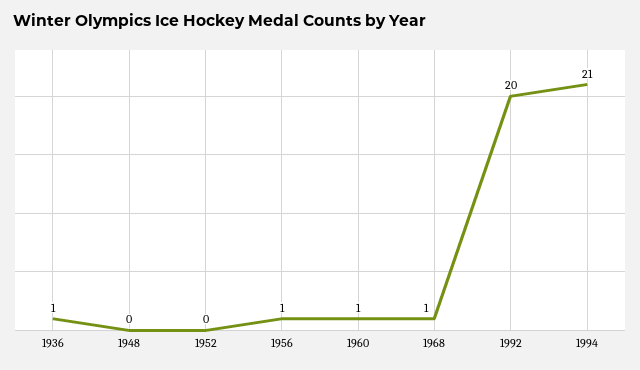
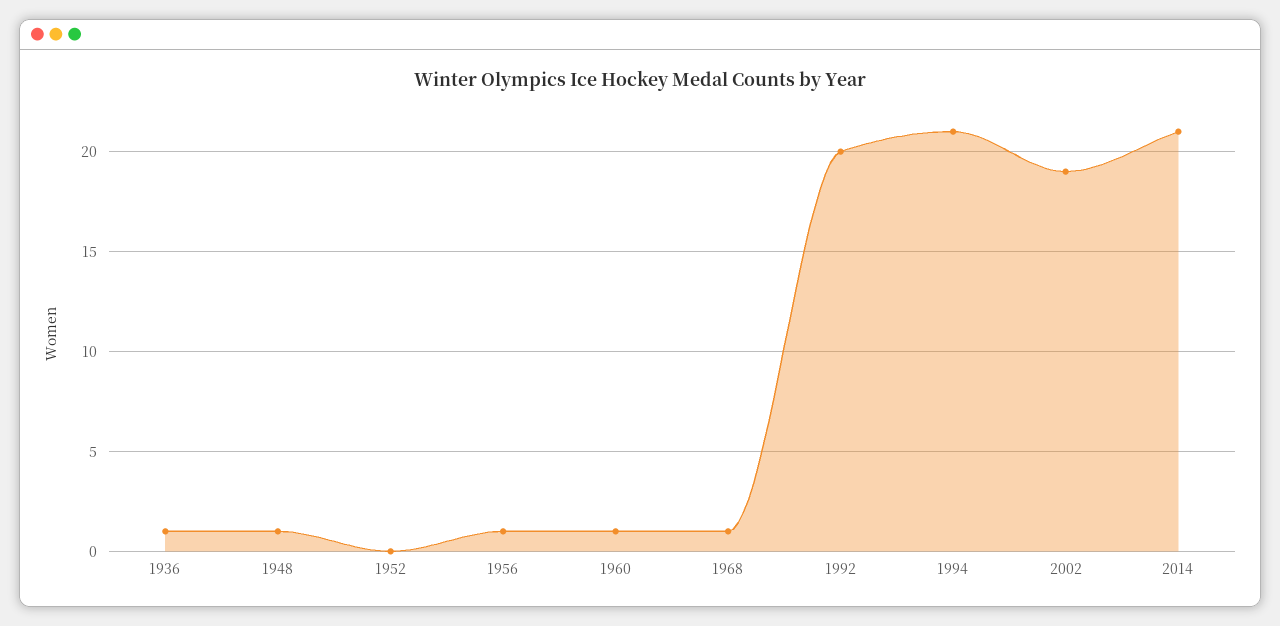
1948: 0 -> 1
2002: none -> 19
2014: none -> 21

